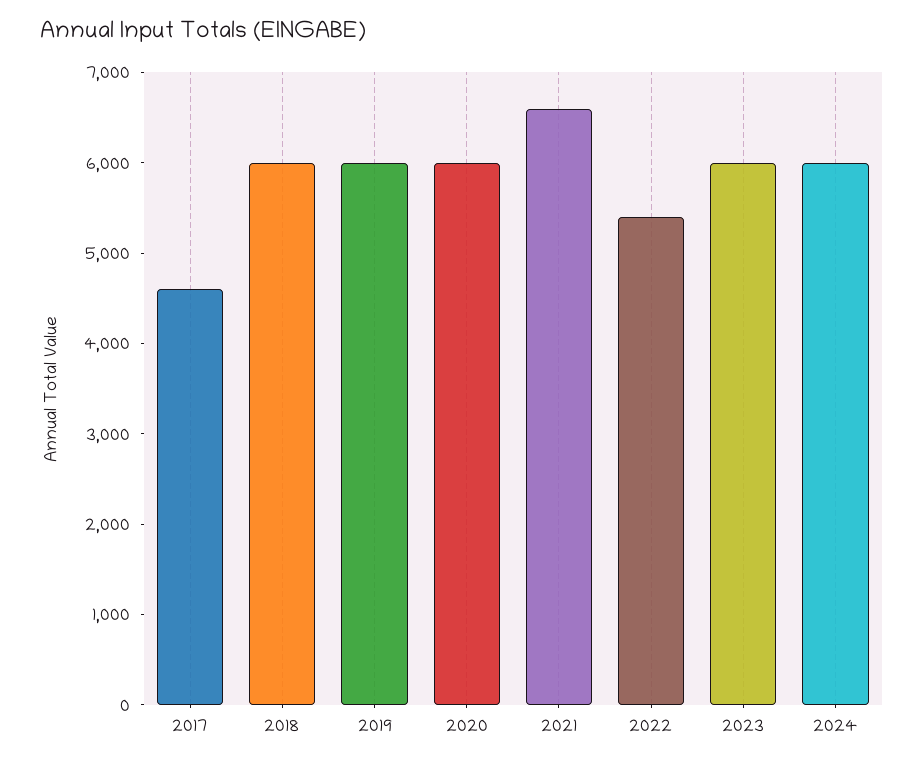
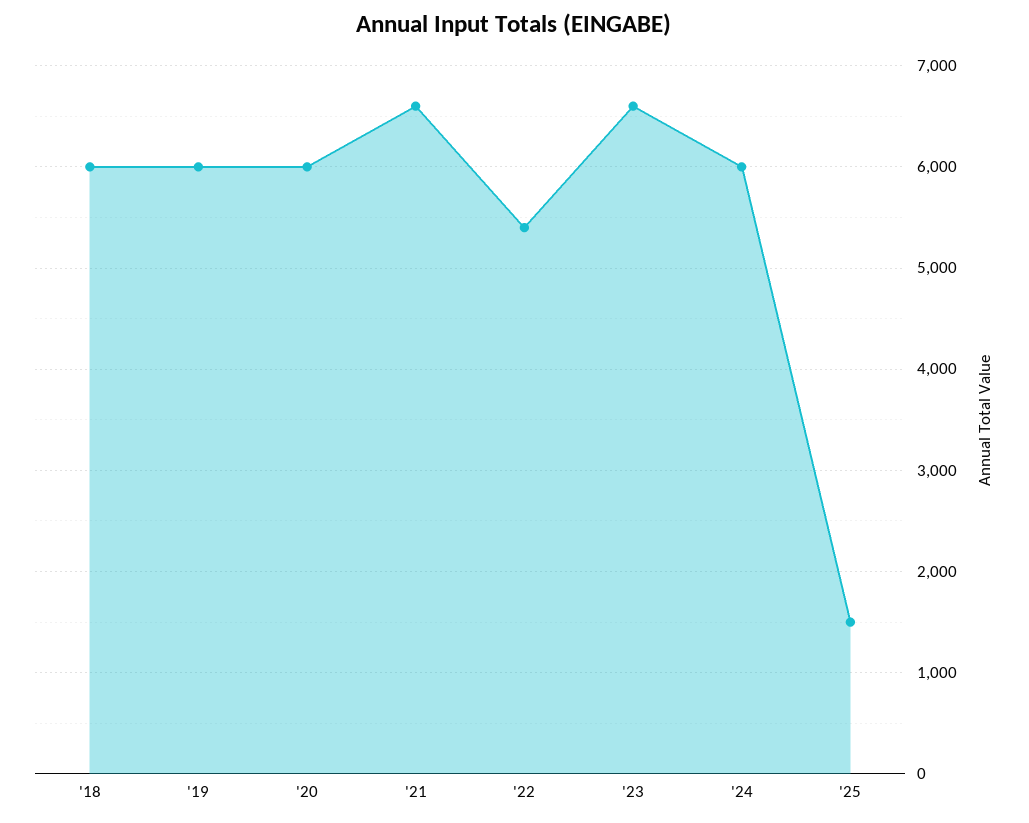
2017: 4600 -> none
2023: 6000 -> 6600
'25: none -> 1500

